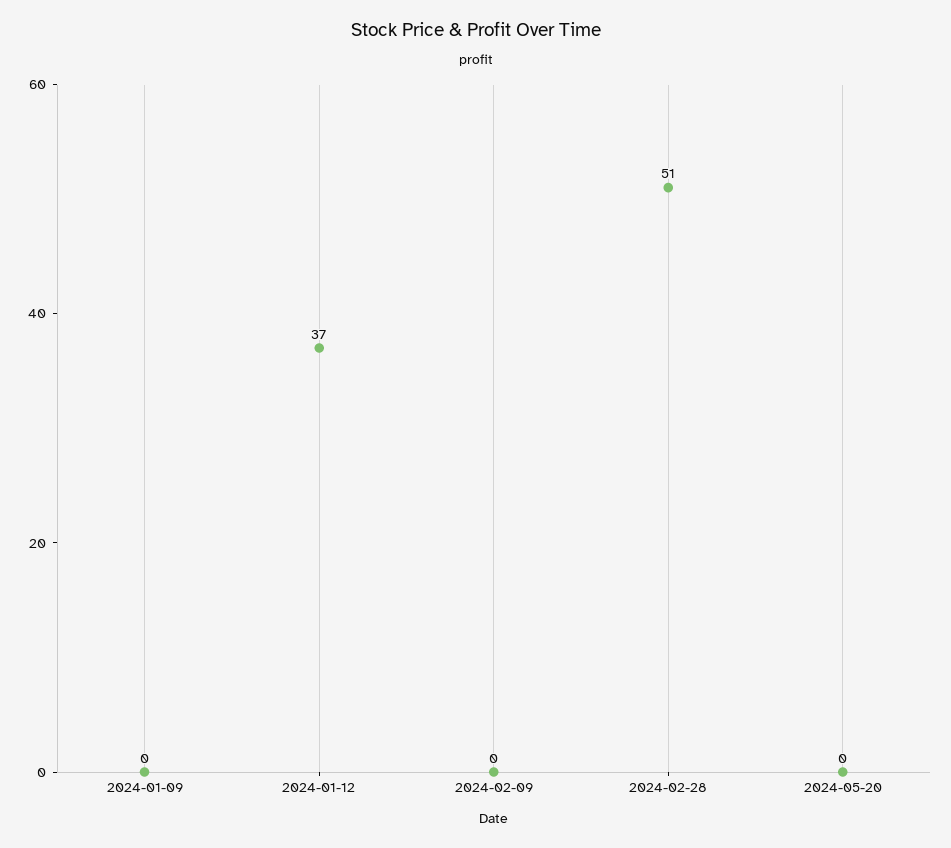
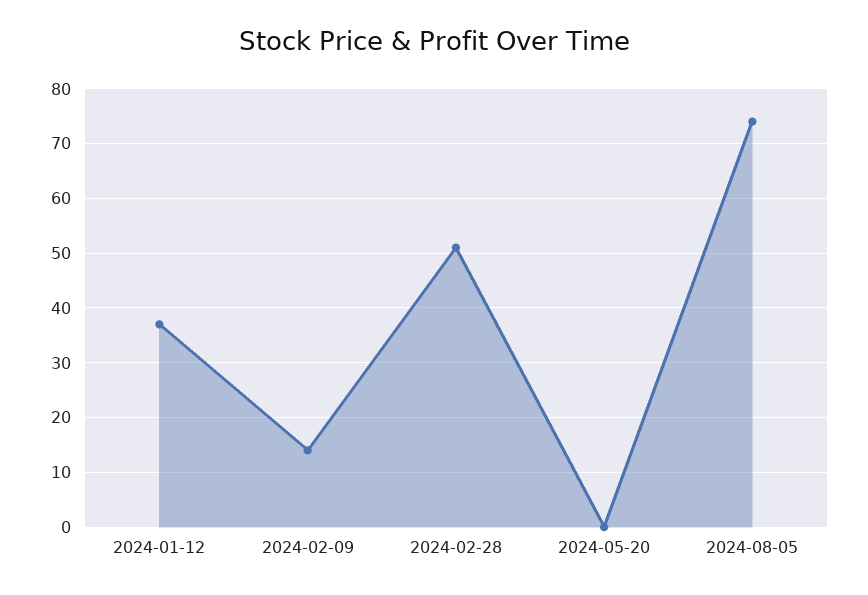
2024-01-09: 0 -> none
2024-02-09: 0 -> 15
2024-08-05: none -> 75

